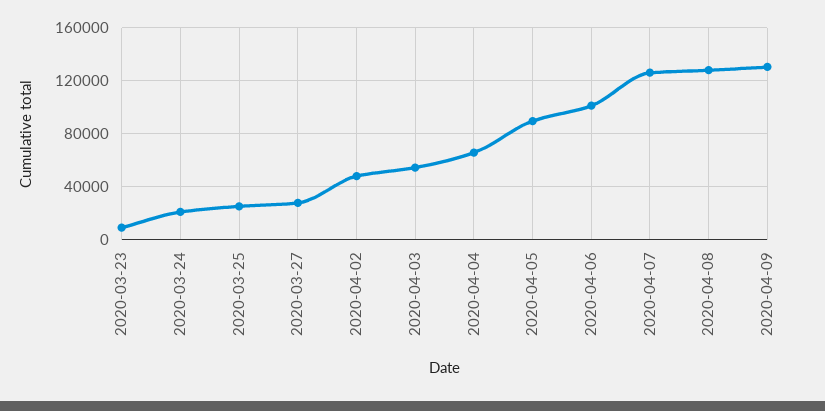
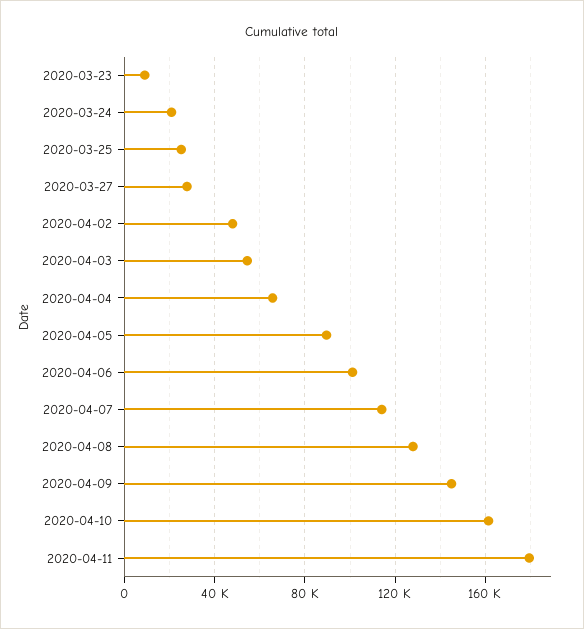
2020-04-07: 125000 -> 115000
2020-04-09: 130000 -> 145000
2020-04-10: none -> 160000
2020-04-11: none -> 180000

